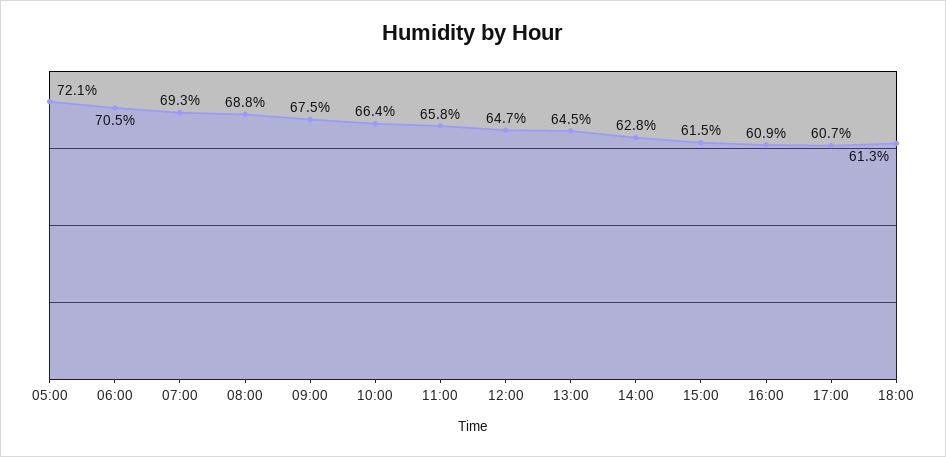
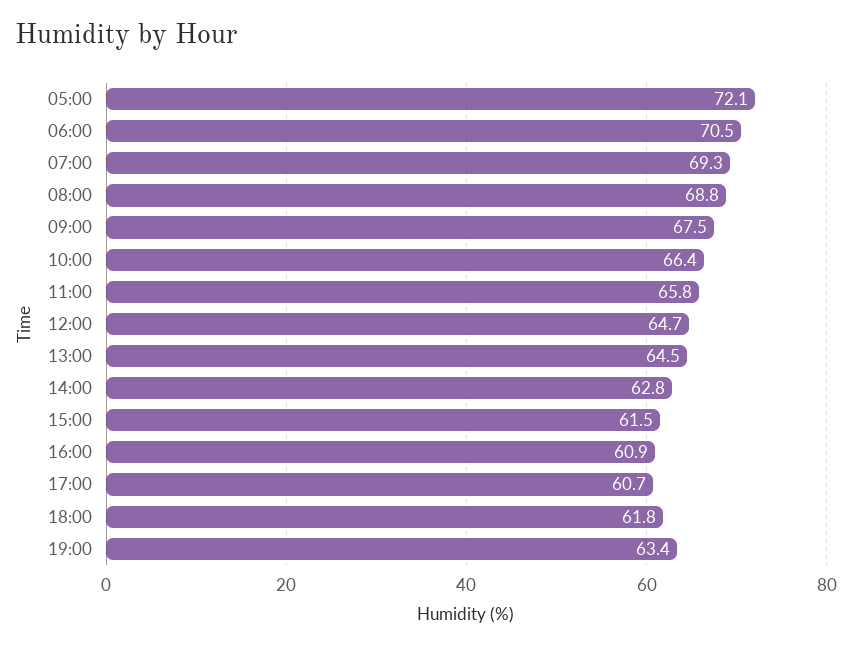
18:00: 61.3 -> 61.8
19:00: none -> 63.4

